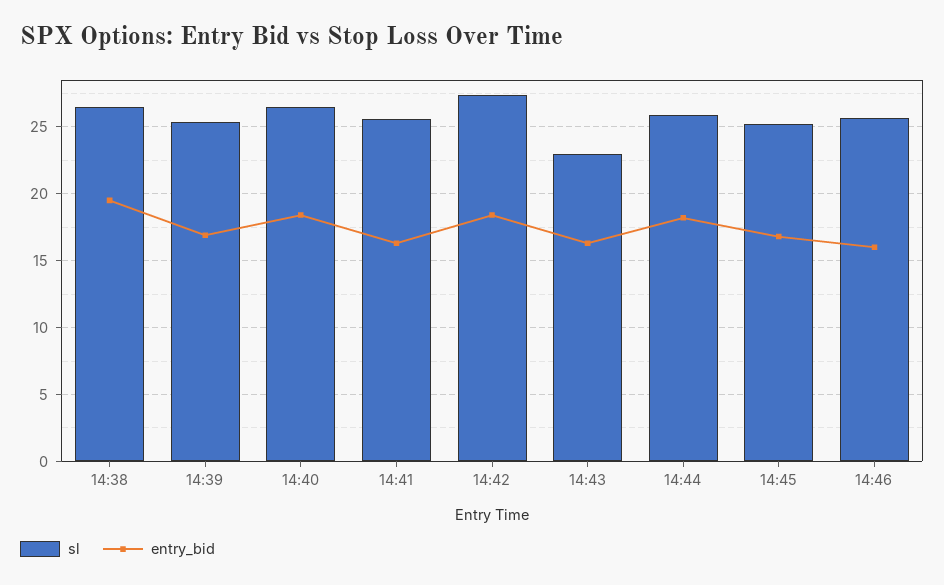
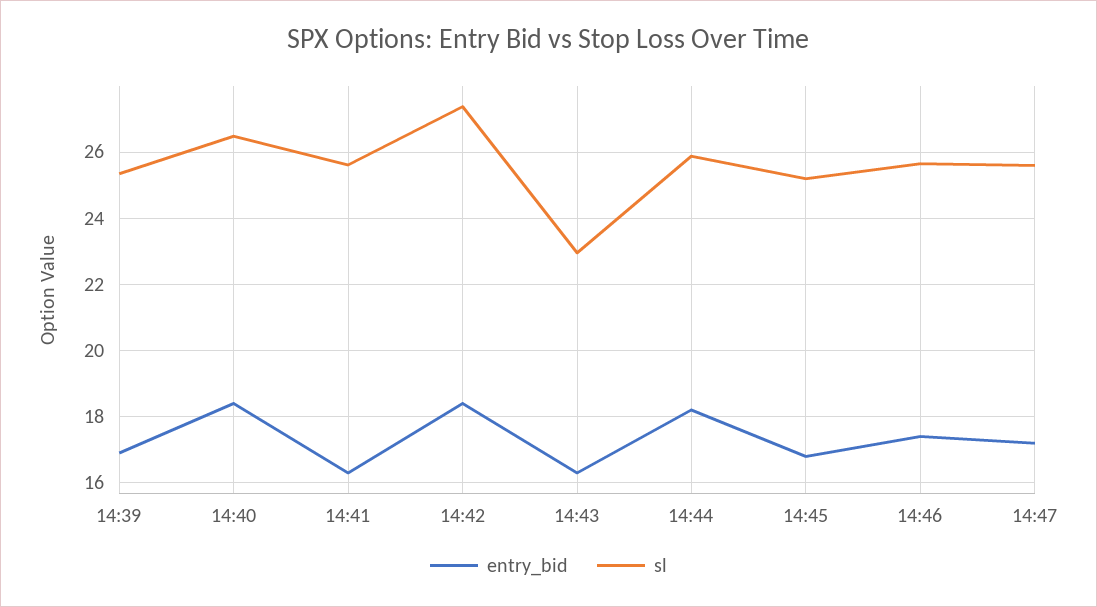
sl, 14:38: 26.5 -> none
entry_bid, 14:38: 19.5 -> none
entry_bid, 14:46: 16 -> 17.4
entry_bid, 14:47: none -> 17.2
sl, 14:47: none -> 25.6

